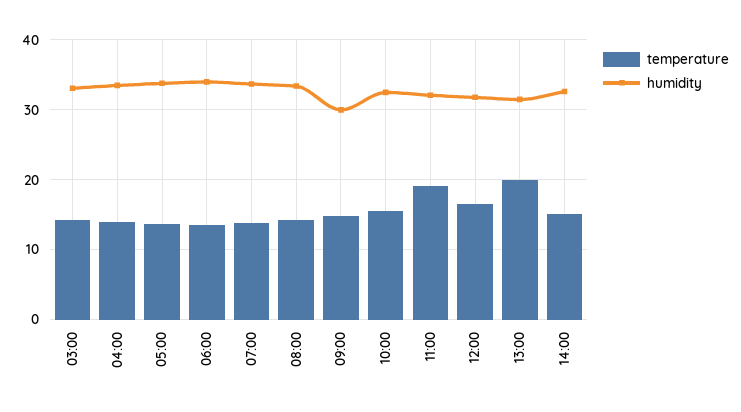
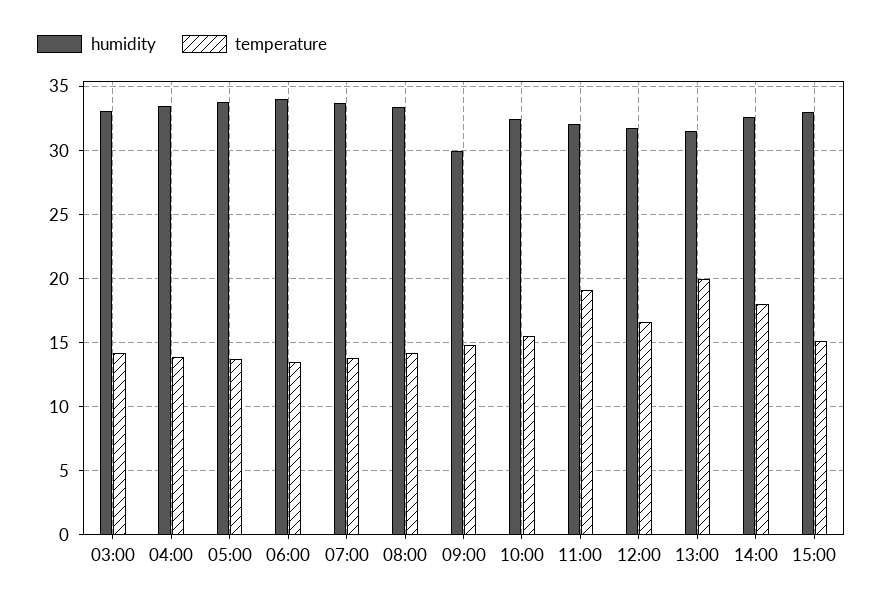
temperature, 14:00: 15 -> 18
humidity, 15:00: none -> 33
temperature, 15:00: none -> 15

